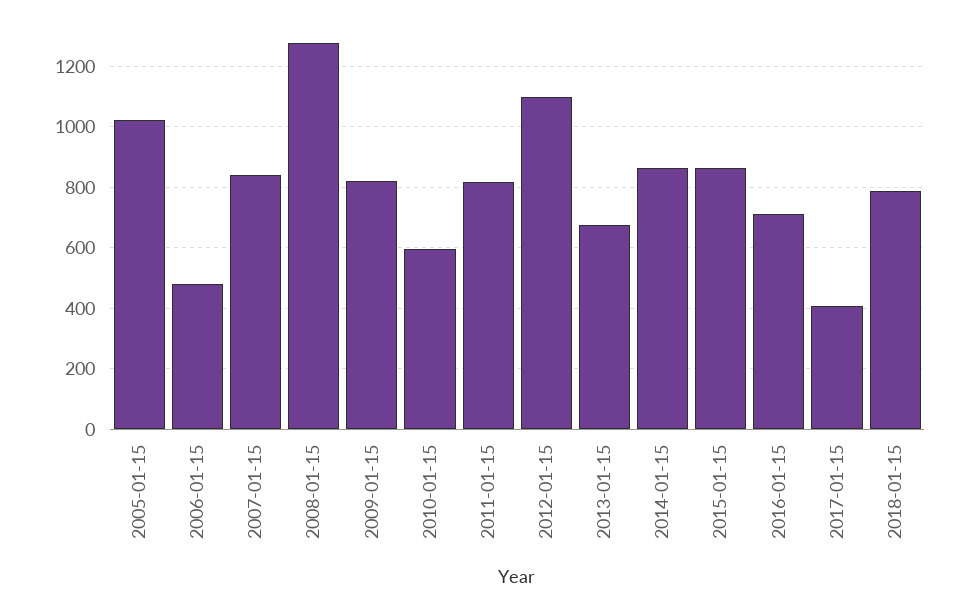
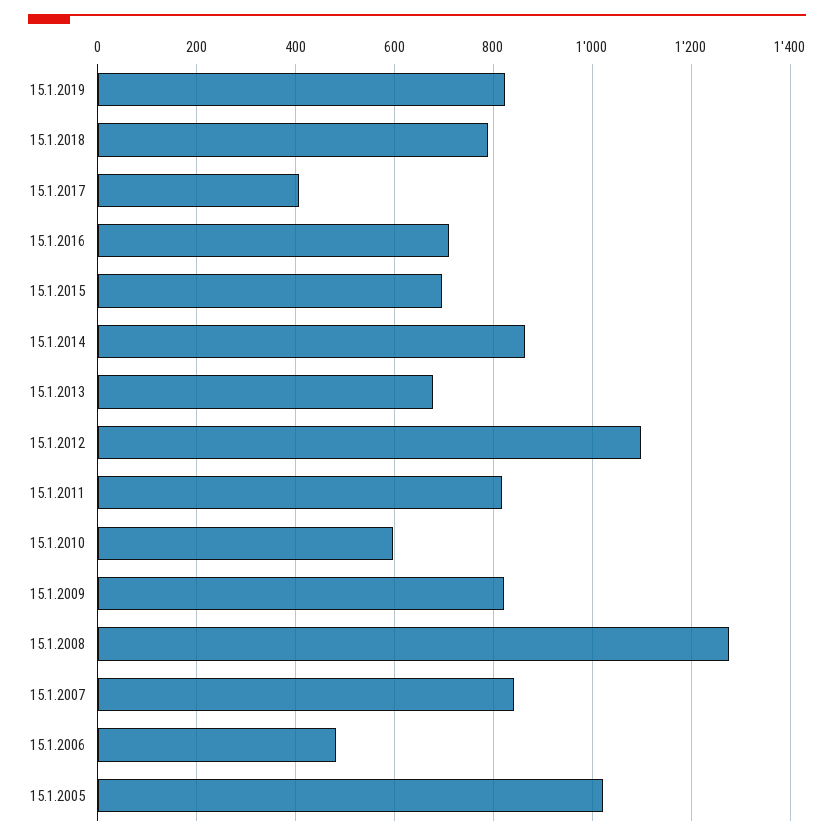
2015-01-15: 860 -> 700
15.1.2019: none -> 820

